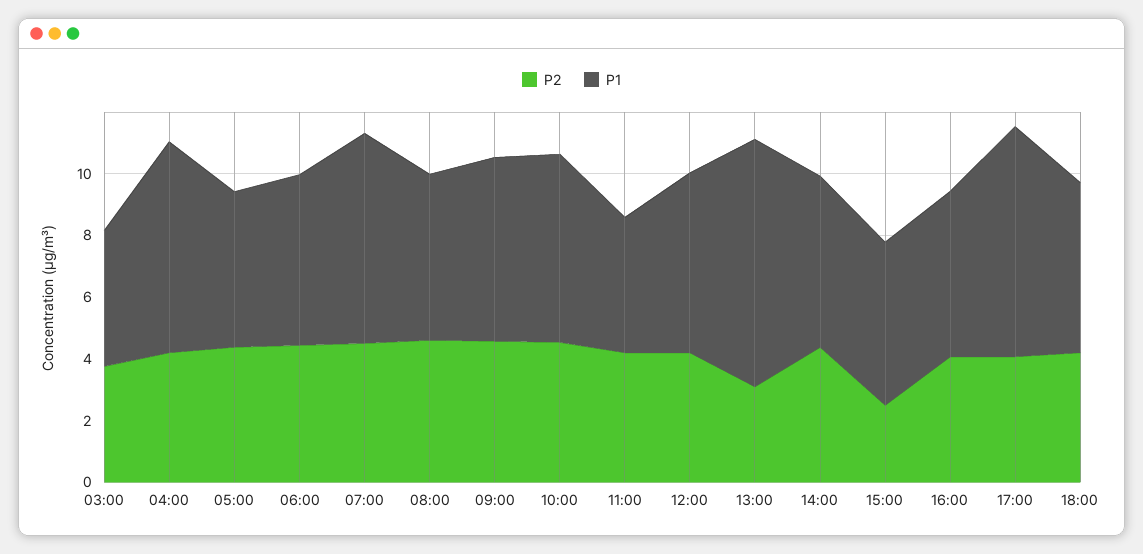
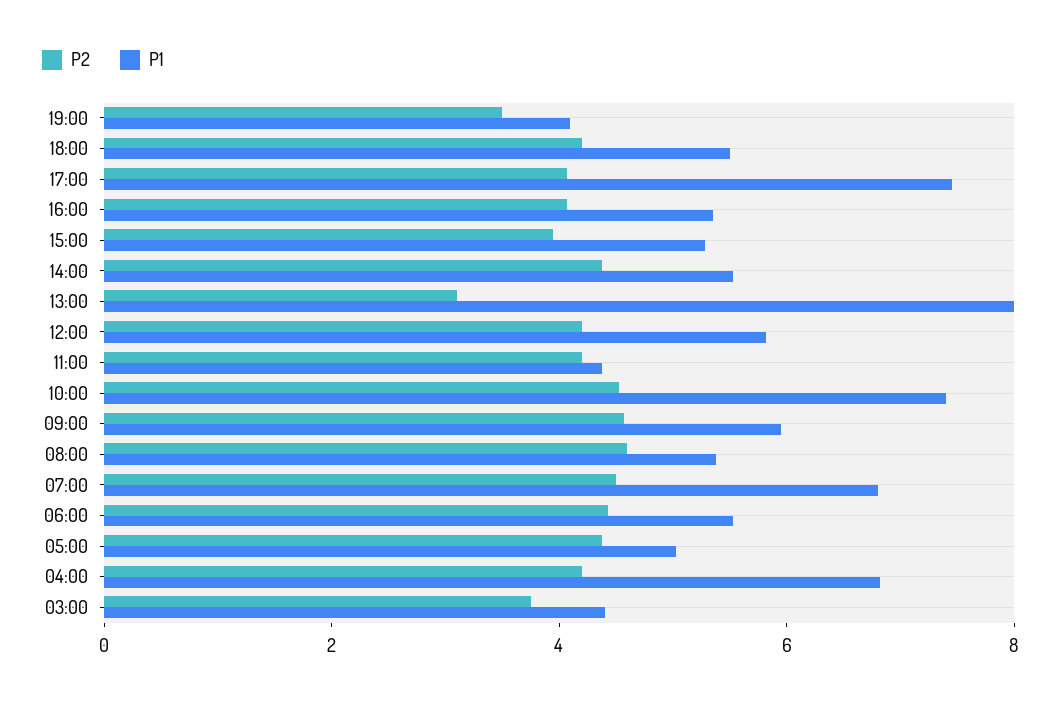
P1, 10:00: 6 -> 7.5
P2, 15:00: 2.5 -> 4
P2, 19:00: none -> 3.5
P1, 19:00: none -> 4

